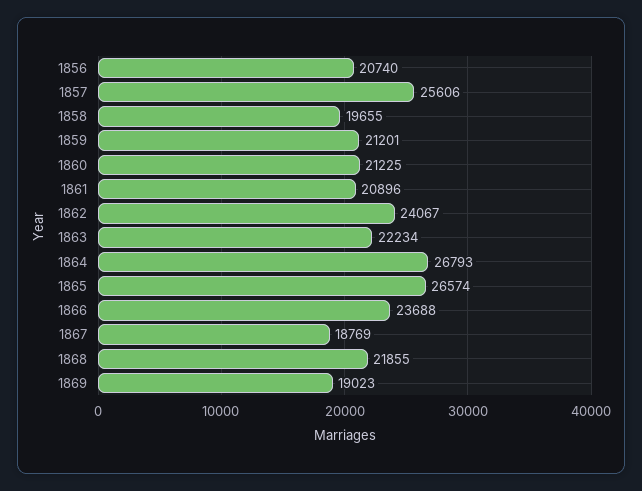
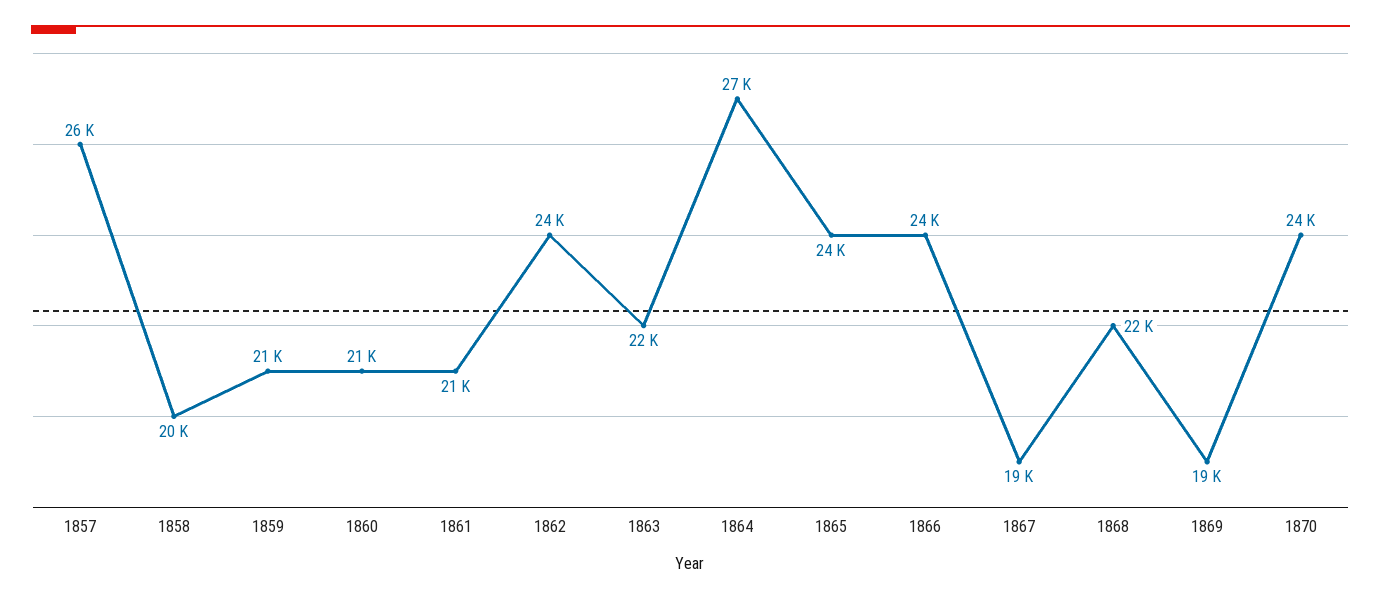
1856: 20740 -> none
1865: 26574 -> 24000
1870: none -> 24000

